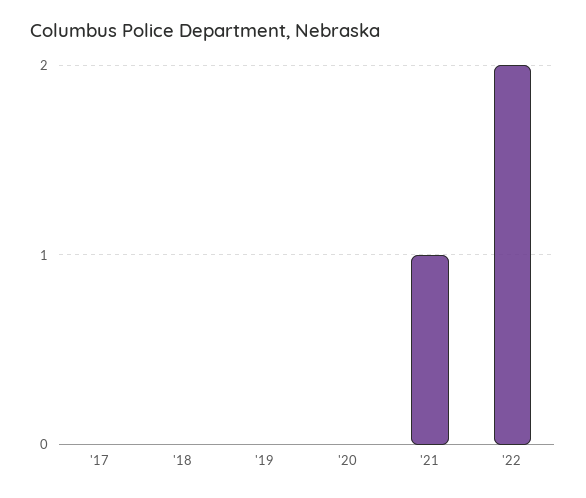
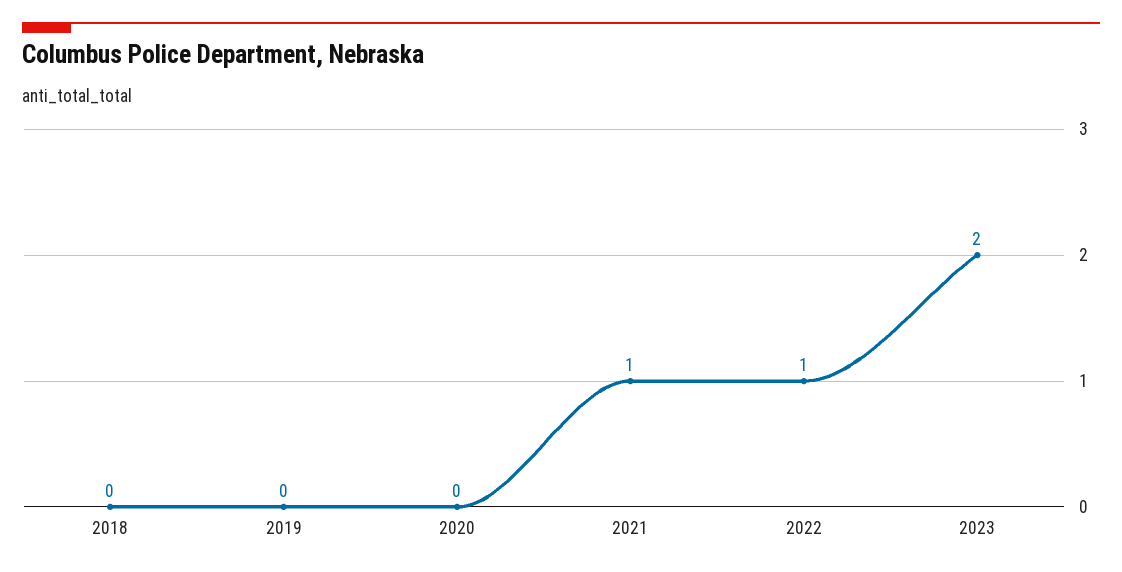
'17: 0 -> none
'22: 2 -> 1
2023: none -> 2

